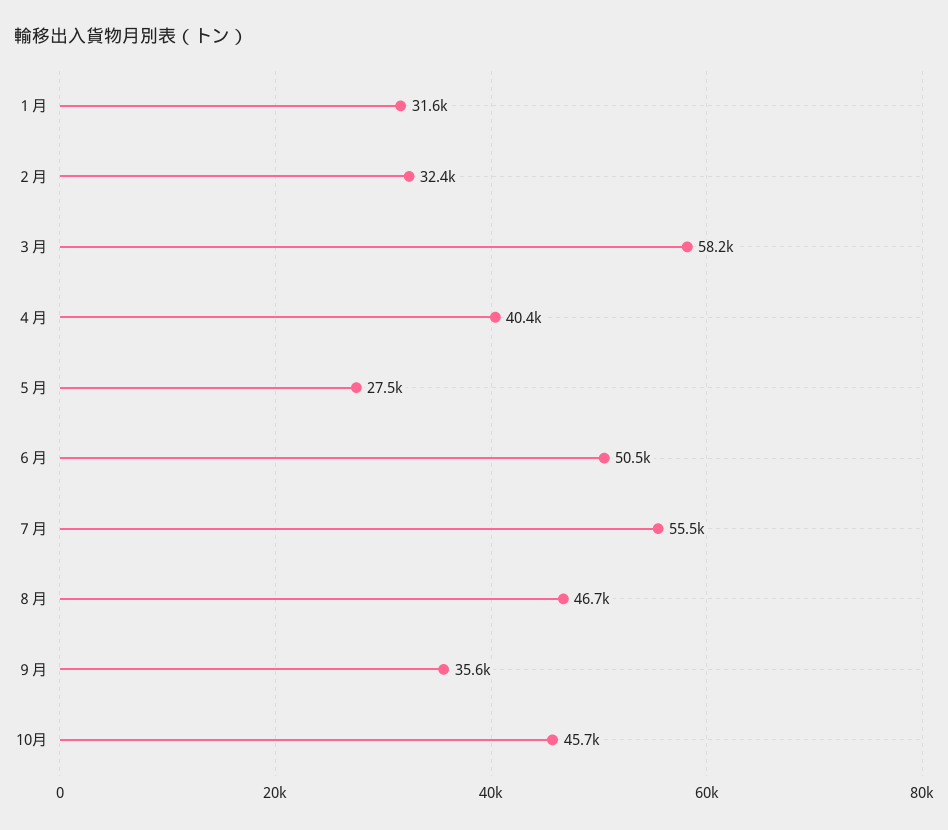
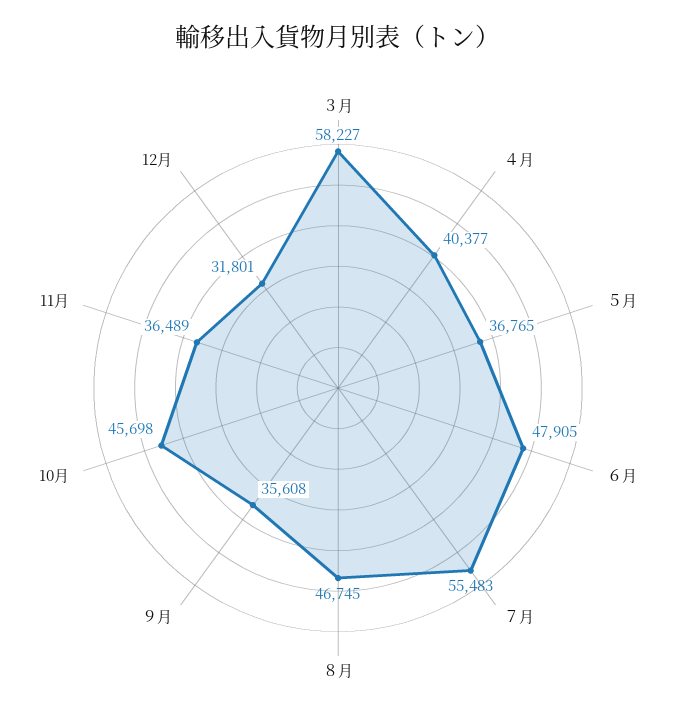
１月: 31600 -> none
２月: 32400 -> none
５月: 27500 -> 36765
６月: 50500 -> 47905
11月: none -> 36489
12月: none -> 31801

